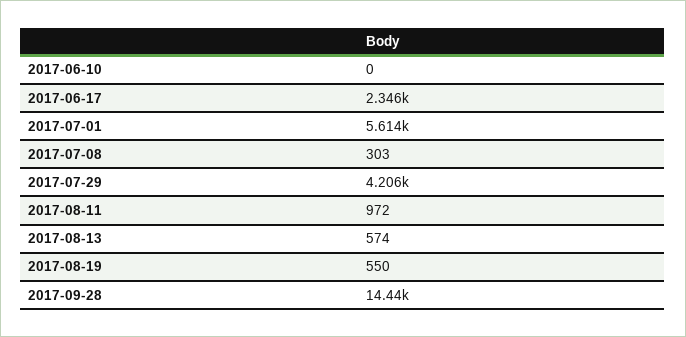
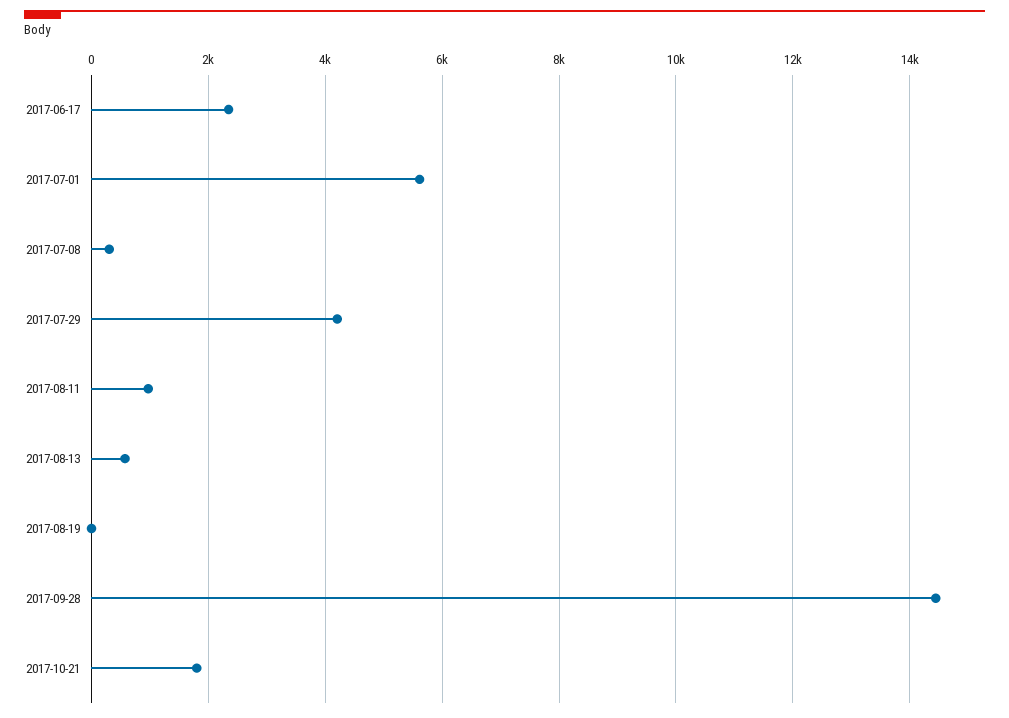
2017-06-10: 0 -> none
2017-08-19: 550 -> 0
2017-10-21: none -> 1800

